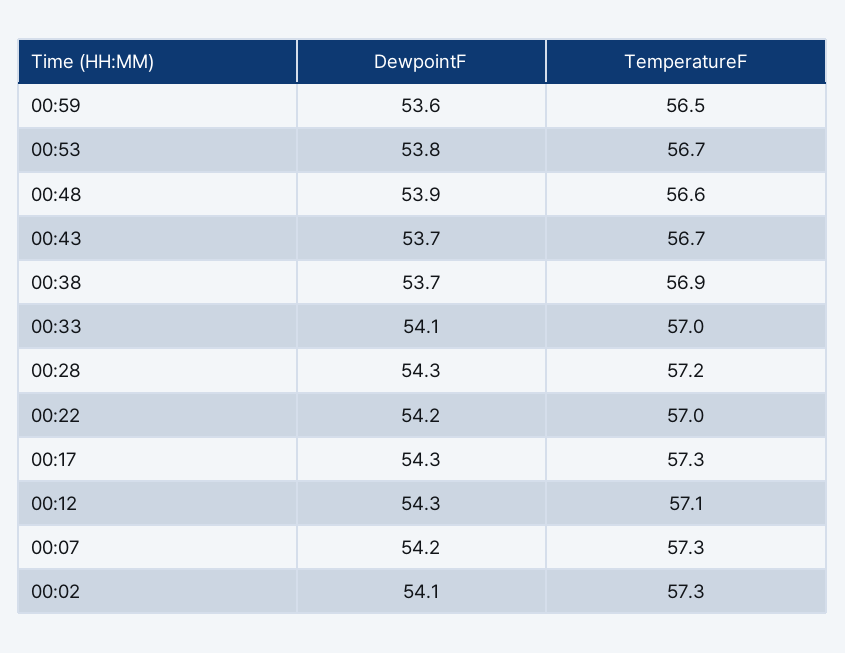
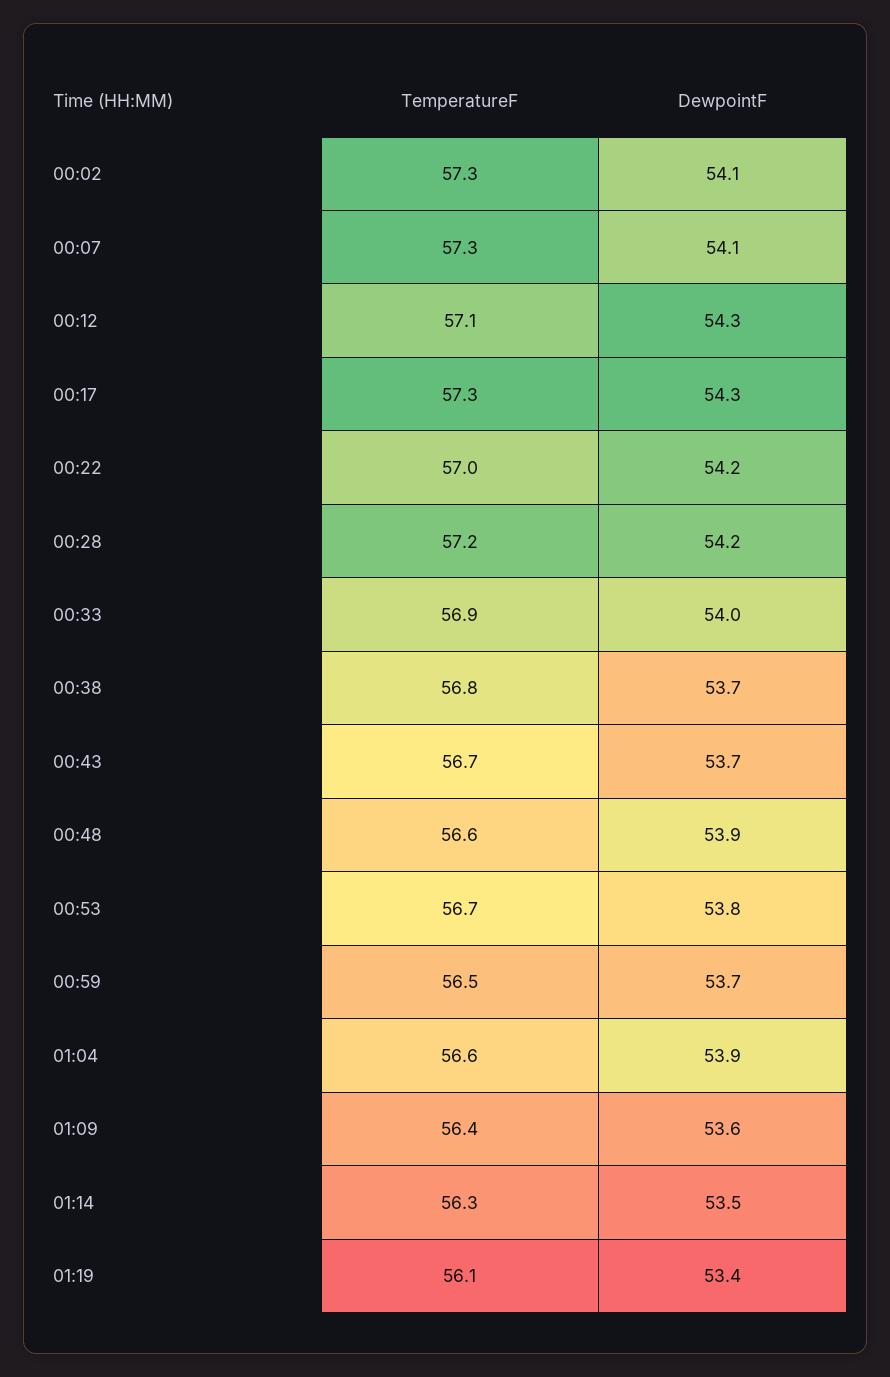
DewpointF, 00:59: 53.6 -> 53.7
TemperatureF, 00:38: 56.9 -> 56.8
DewpointF, 00:33: 54.1 -> 54
TemperatureF, 00:33: 57 -> 56.9
DewpointF, 00:28: 54.3 -> 54.2
DewpointF, 00:07: 54.2 -> 54.1
TemperatureF, 01:04: none -> 56.6
DewpointF, 01:04: none -> 53.9
TemperatureF, 01:09: none -> 56.4
DewpointF, 01:09: none -> 53.6
TemperatureF, 01:14: none -> 56.3
DewpointF, 01:14: none -> 53.5
TemperatureF, 01:19: none -> 56.1
DewpointF, 01:19: none -> 53.4

